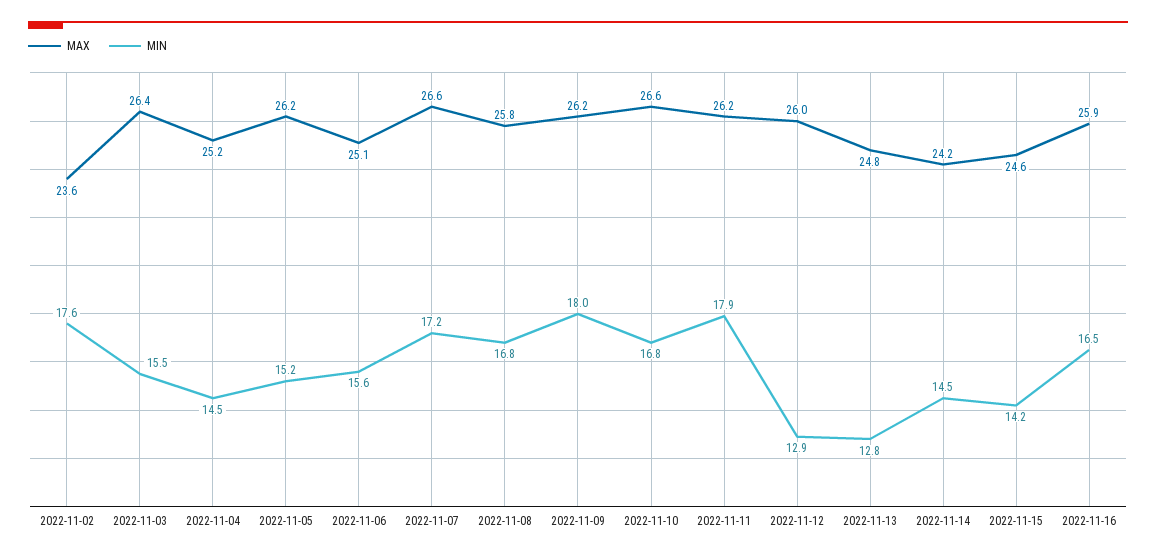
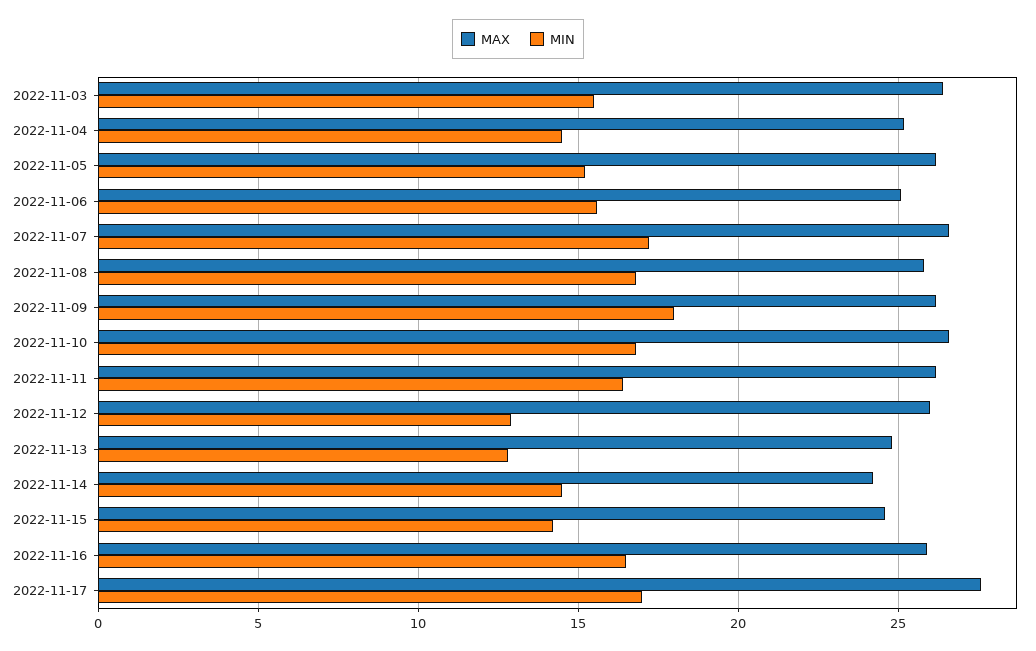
MAX, 2022-11-02: 23.6 -> none
MIN, 2022-11-02: 17.6 -> none
MIN, 2022-11-11: 17.9 -> 16.5
MAX, 2022-11-17: none -> 27.5
MIN, 2022-11-17: none -> 17

